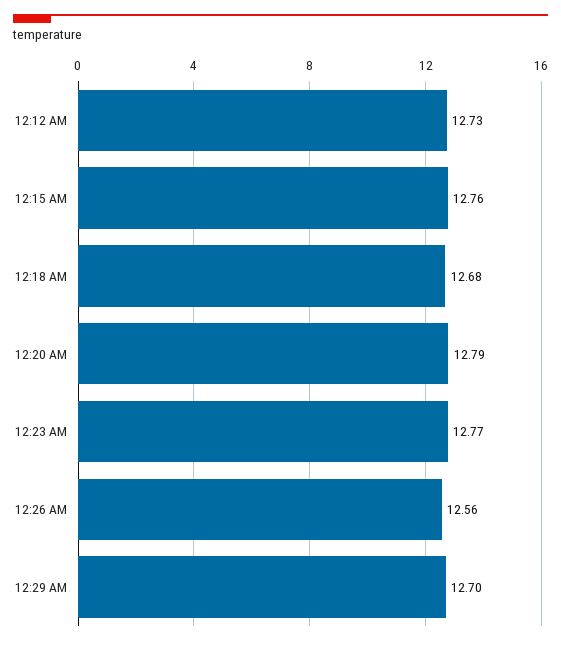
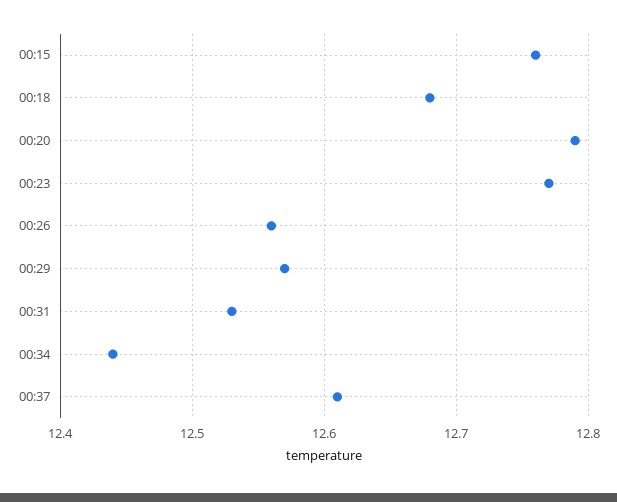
12:12 AM: 12.73 -> none
12:29 AM: 12.7 -> 12.57
00:31: none -> 12.53
00:34: none -> 12.44
00:37: none -> 12.61

